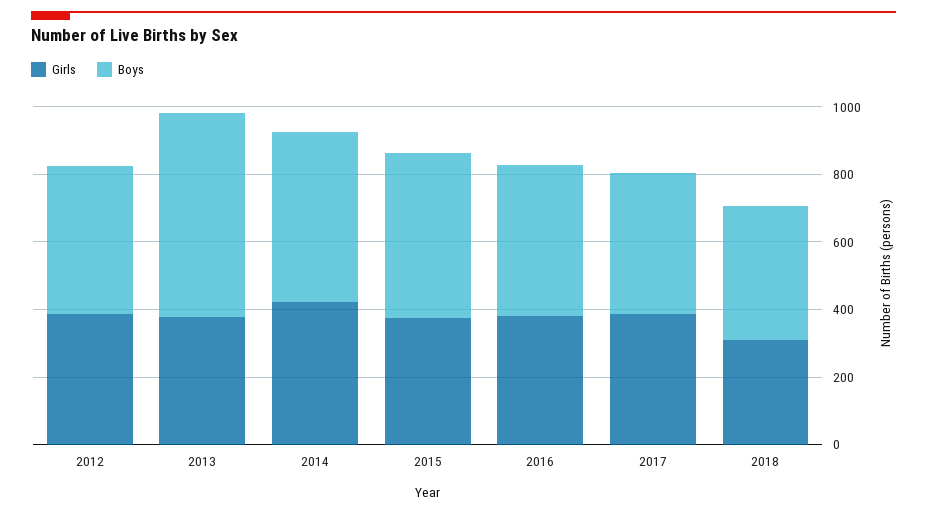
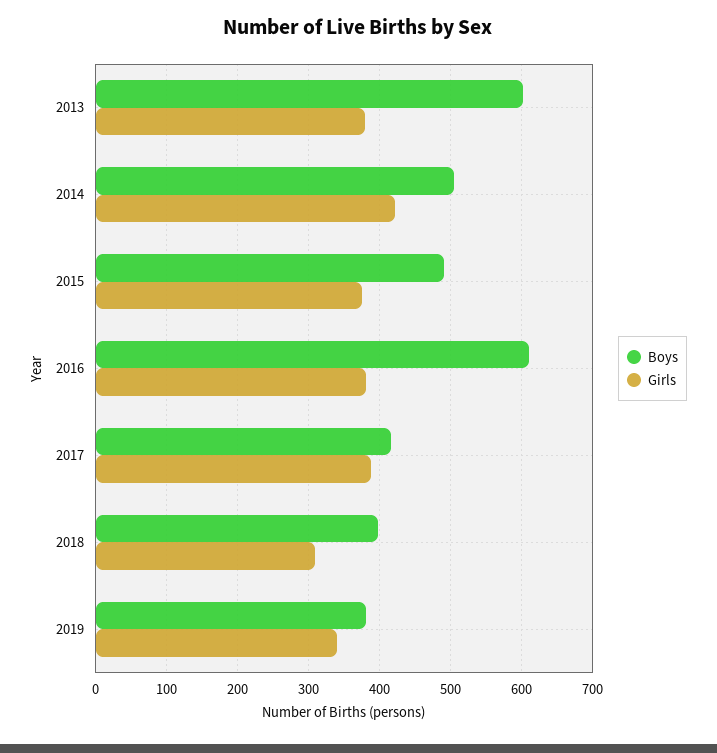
Girls, 2012: 400 -> none
Boys, 2012: 450 -> none
Boys, 2016: 450 -> 610
Boys, 2019: none -> 380
Girls, 2019: none -> 340

